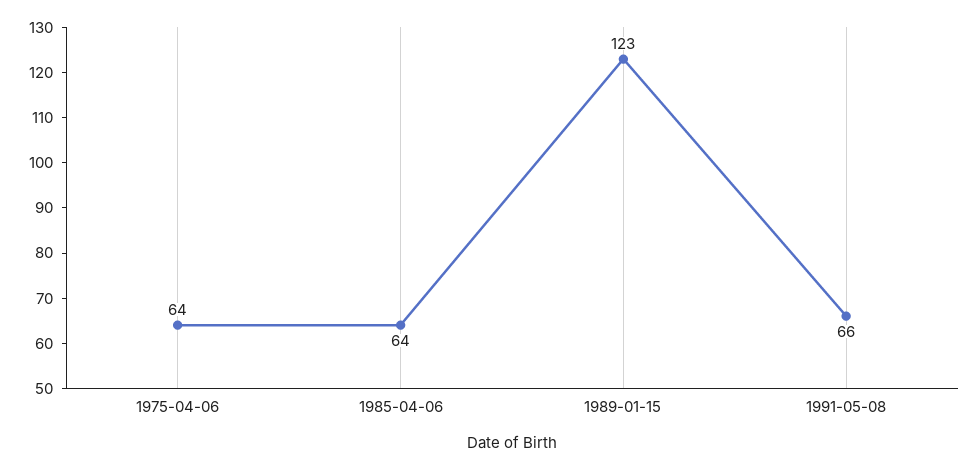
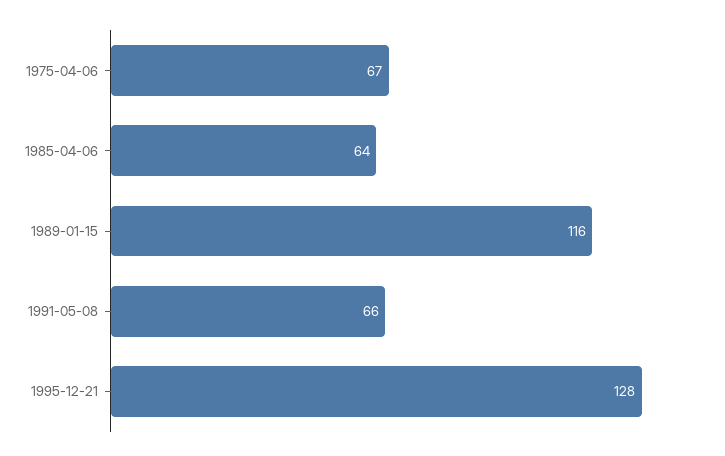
1975-04-06: 64 -> 67
1989-01-15: 123 -> 116
1995-12-21: none -> 128

